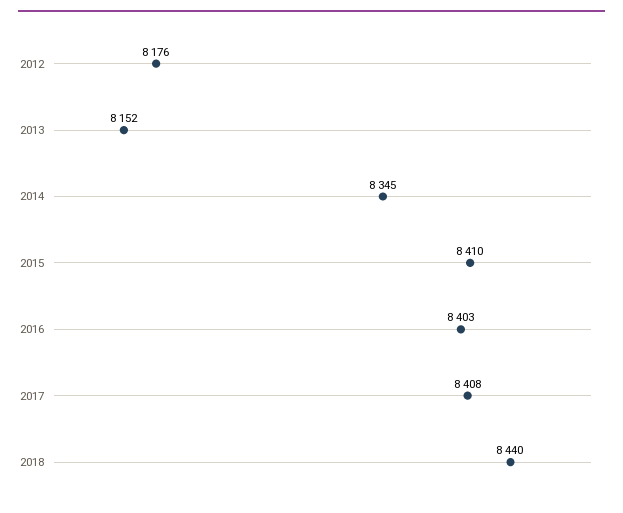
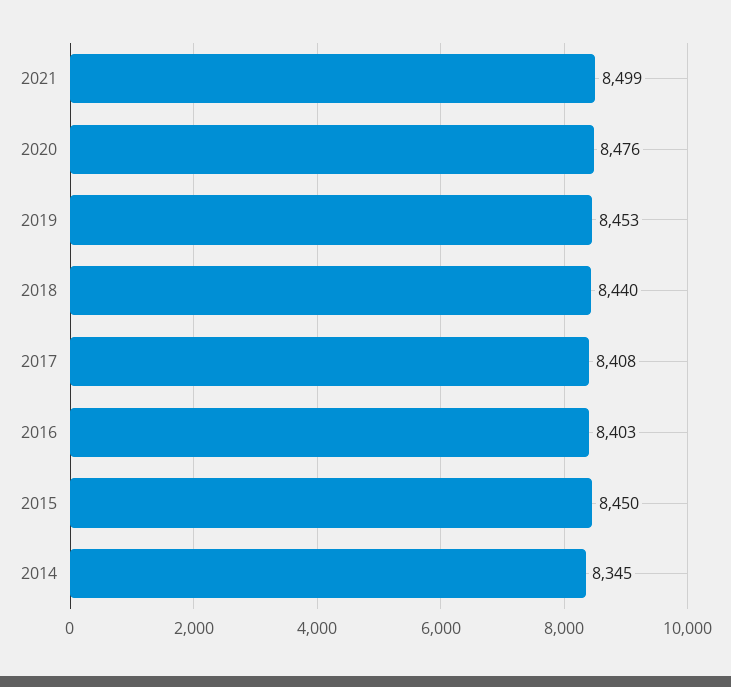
2012: 8176 -> none
2013: 8152 -> none
2015: 8410 -> 8450
2021: none -> 8499
2020: none -> 8476
2019: none -> 8453

